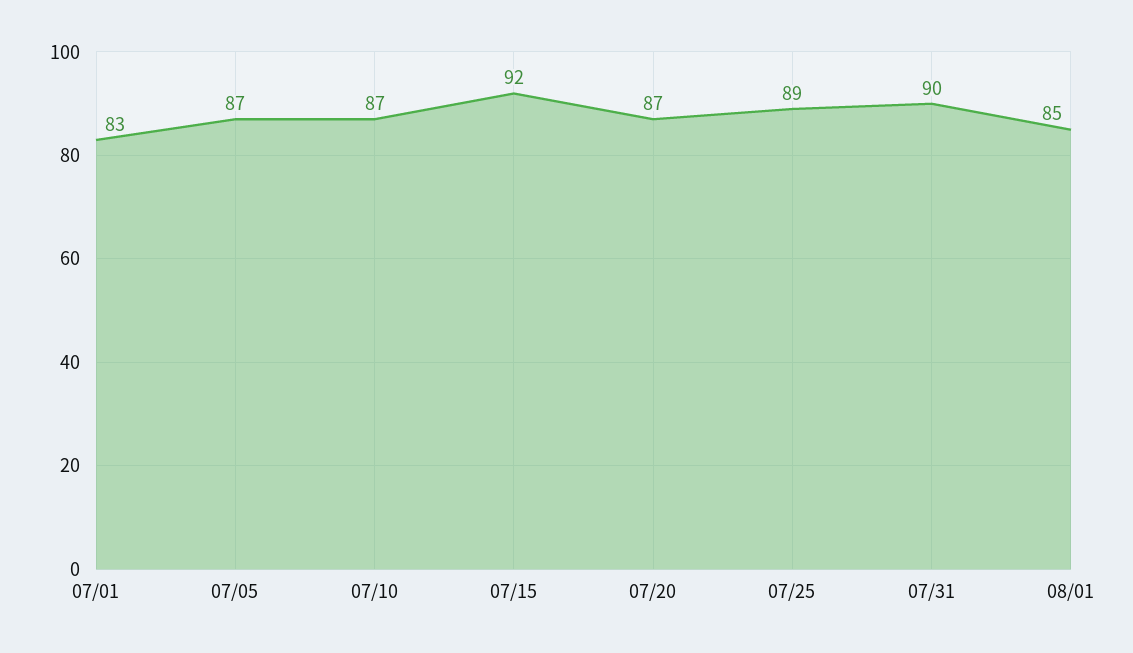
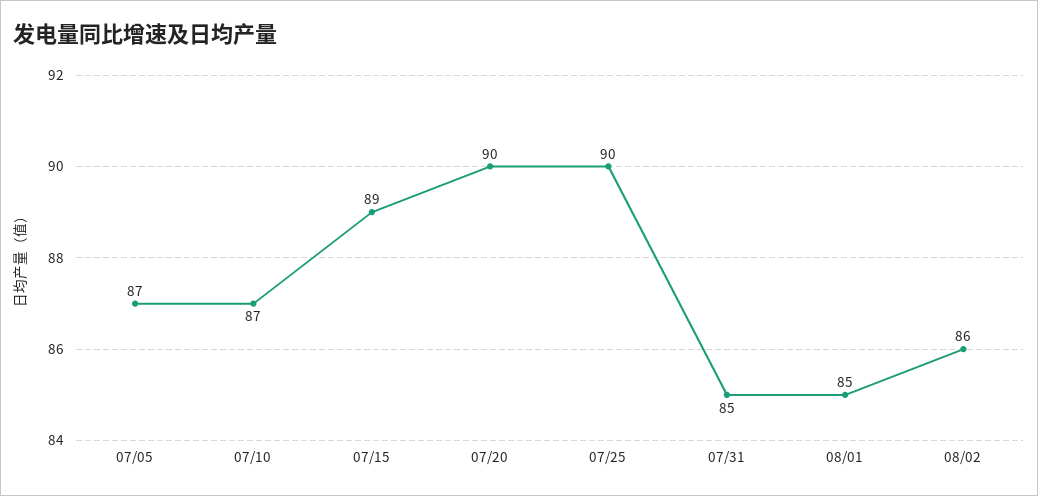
07/01: 83 -> none
07/15: 92 -> 89
07/20: 87 -> 90
07/25: 89 -> 90
07/31: 90 -> 85
08/02: none -> 86

